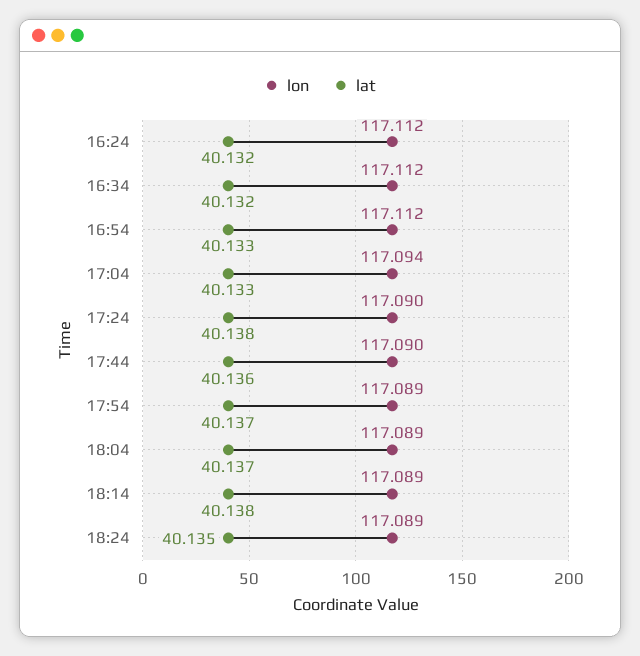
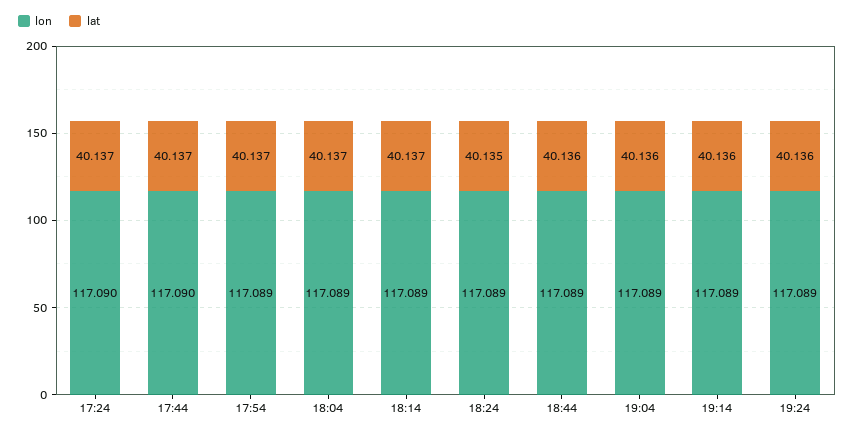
lon, 16:24: 117.112 -> none
lat, 16:24: 40.132 -> none
lon, 16:34: 117.112 -> none
lat, 16:34: 40.132 -> none
lon, 16:54: 117.112 -> none
lat, 16:54: 40.133 -> none
lon, 17:04: 117.094 -> none
lat, 17:04: 40.133 -> none
lat, 17:24: 40.138 -> 40.137
lat, 17:44: 40.136 -> 40.137
lat, 18:14: 40.138 -> 40.137
lon, 18:44: none -> 117.089
lat, 18:44: none -> 40.136
lon, 19:04: none -> 117.089
lat, 19:04: none -> 40.136
lon, 19:14: none -> 117.089
lat, 19:14: none -> 40.136
lon, 19:24: none -> 117.089
lat, 19:24: none -> 40.136

